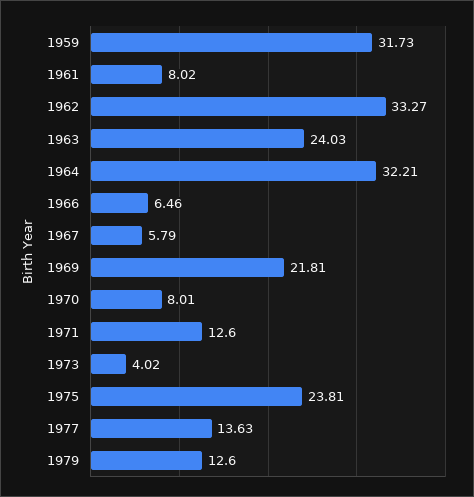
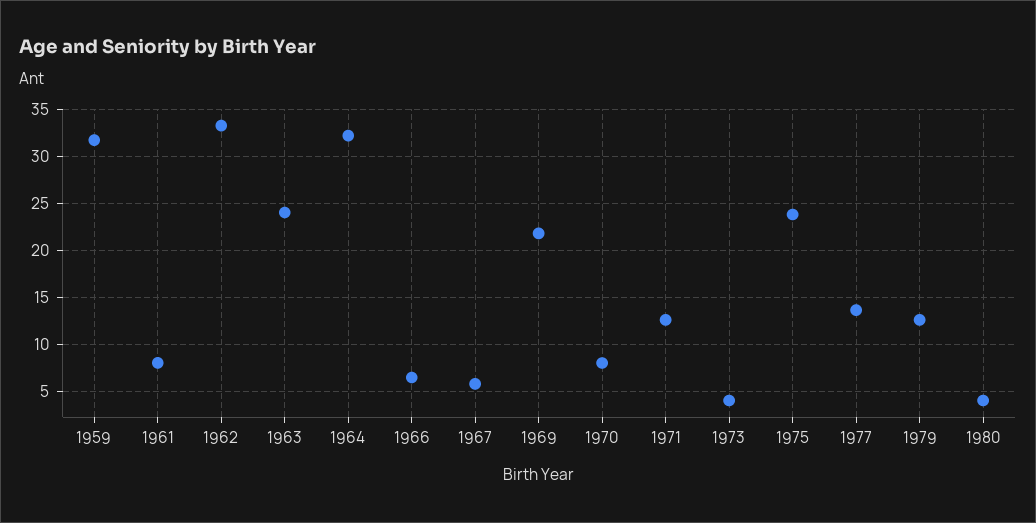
1980: none -> 4

